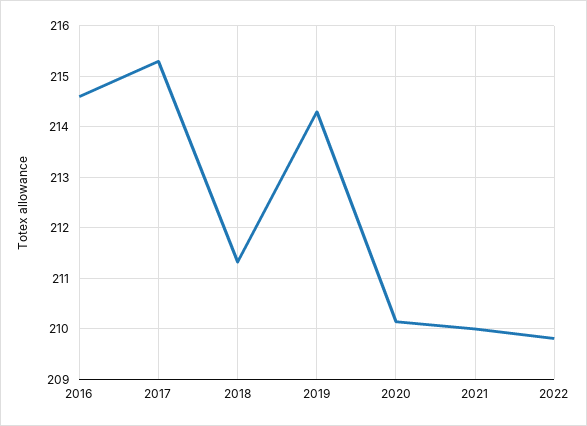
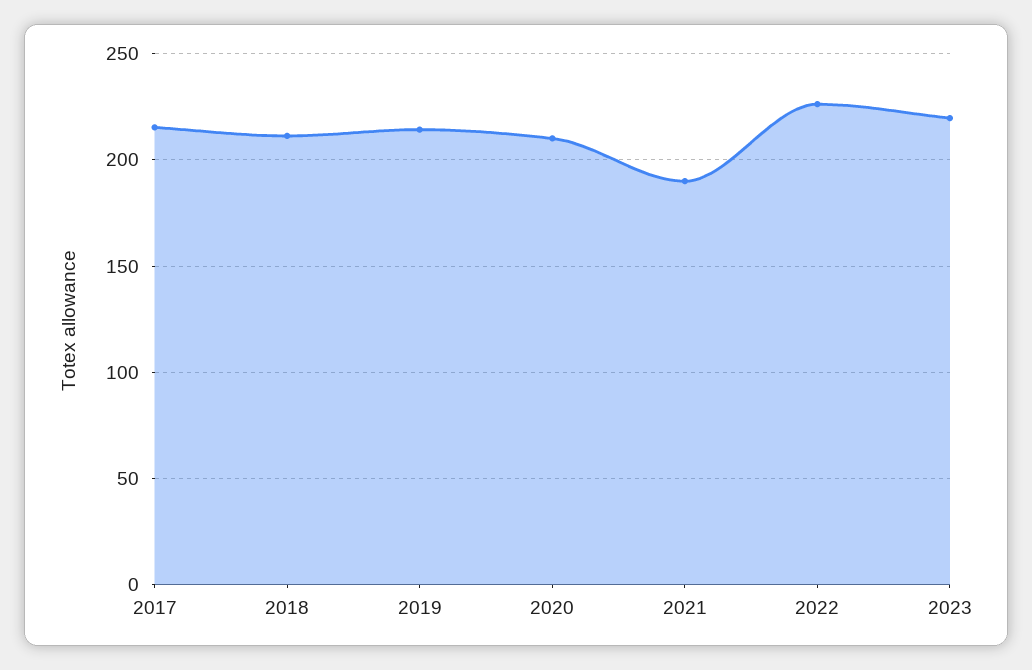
2016: 214.6 -> none
2021: 210 -> 190
2022: 209.8 -> 225
2023: none -> 220

